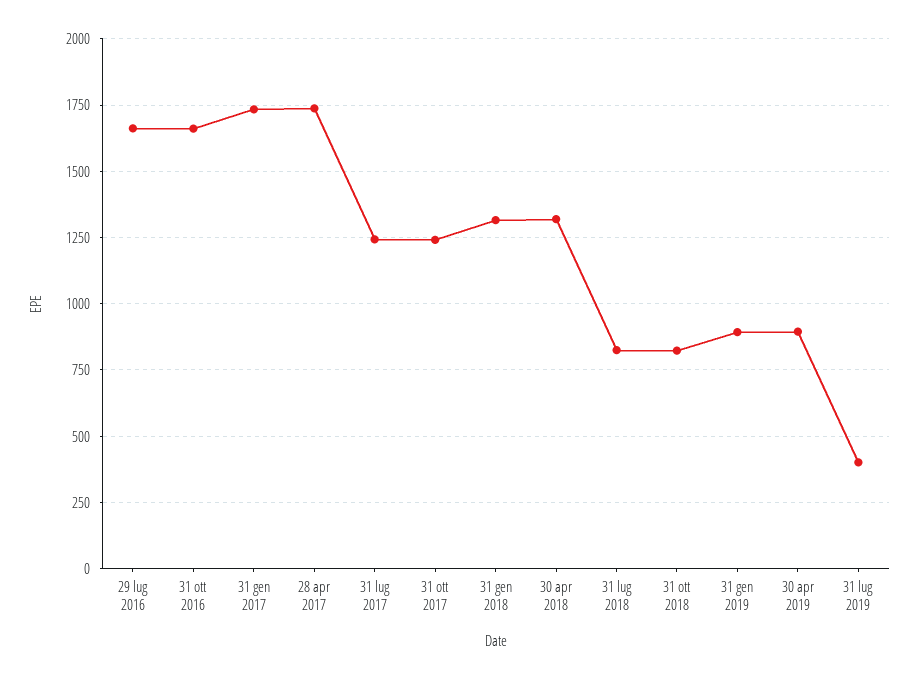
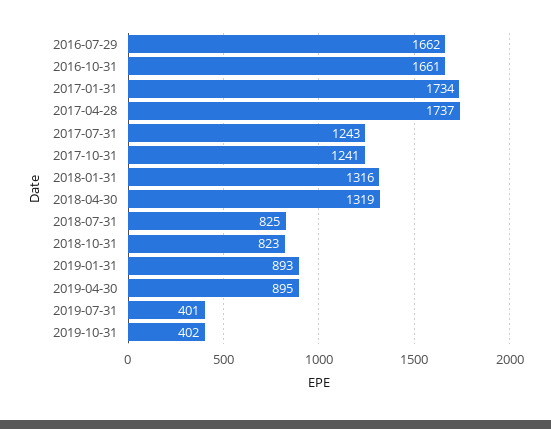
2019-10-31: none -> 402

